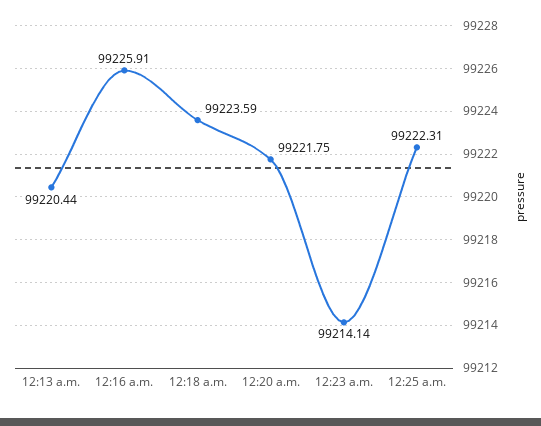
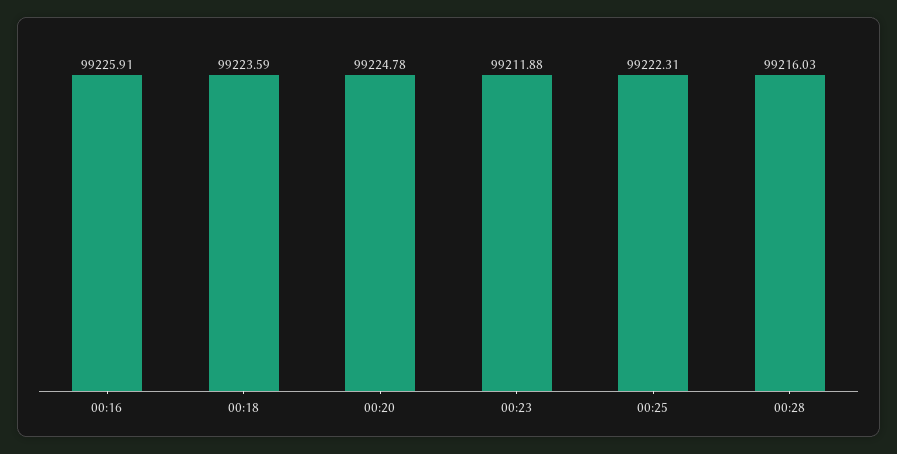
12:13 a.m.: 99220.44 -> none
12:20 a.m.: 99221.75 -> 99224.78
12:23 a.m.: 99214.14 -> 99211.88
00:28: none -> 99216.03

